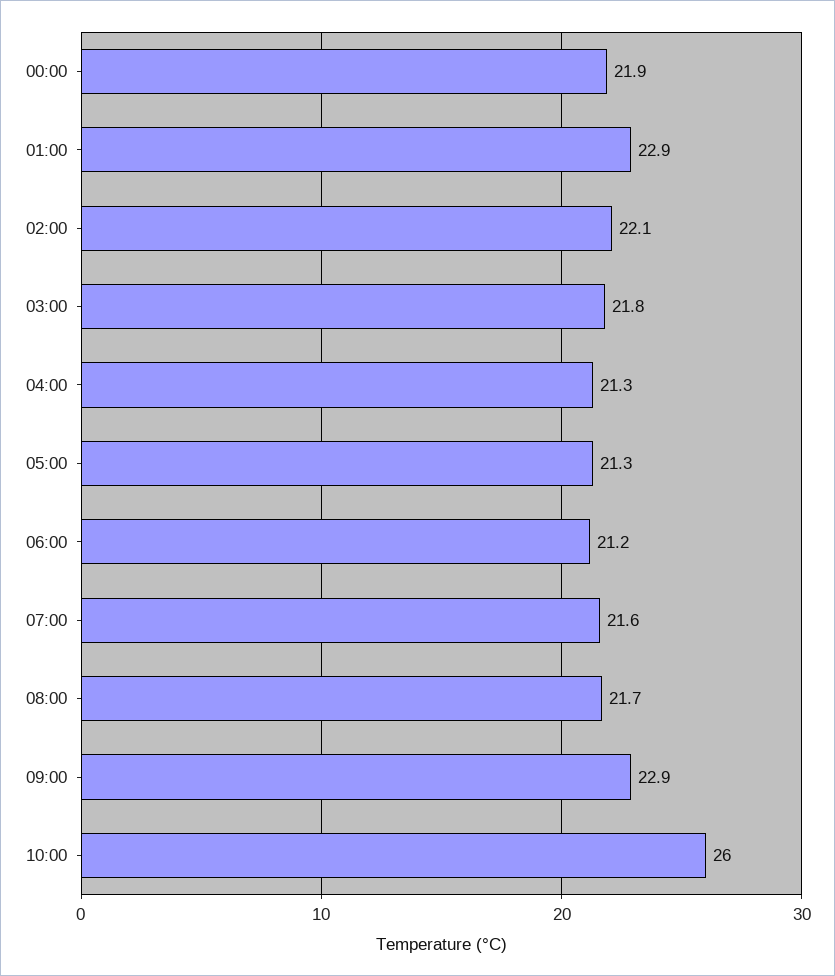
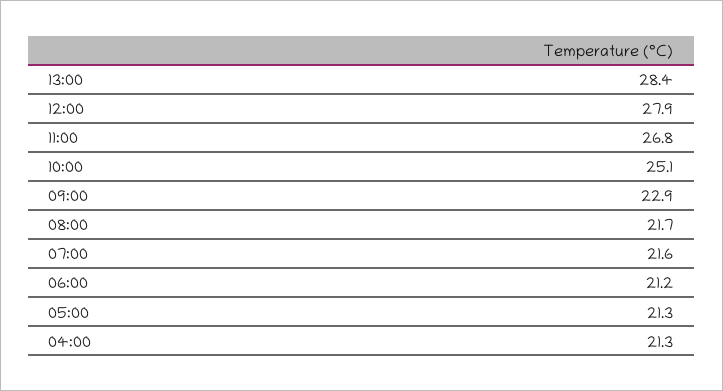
00:00: 21.9 -> none
01:00: 22.9 -> none
02:00: 22.1 -> none
03:00: 21.8 -> none
10:00: 26 -> 25.1
13:00: none -> 28.4
12:00: none -> 27.9
11:00: none -> 26.8

